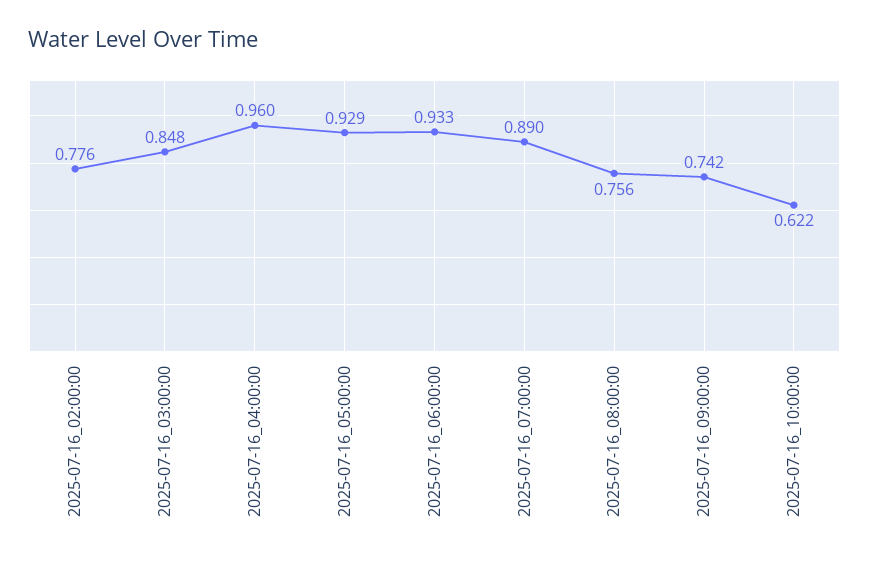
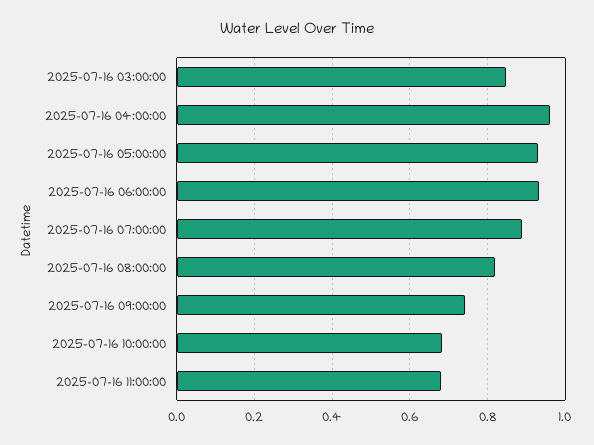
2025-07-16_02:00:00: 0.776 -> none
2025-07-16_08:00:00: 0.756 -> 0.82
2025-07-16_10:00:00: 0.622 -> 0.68
2025-07-16 11:00:00: none -> 0.68

